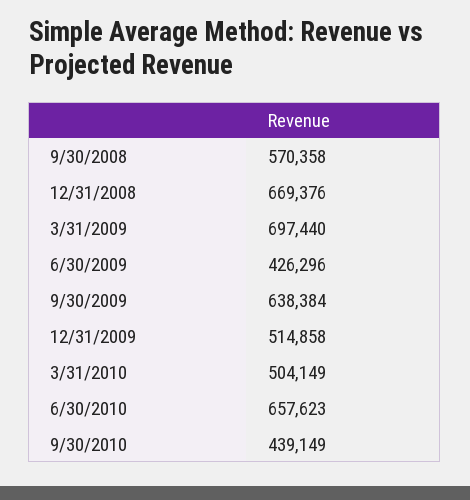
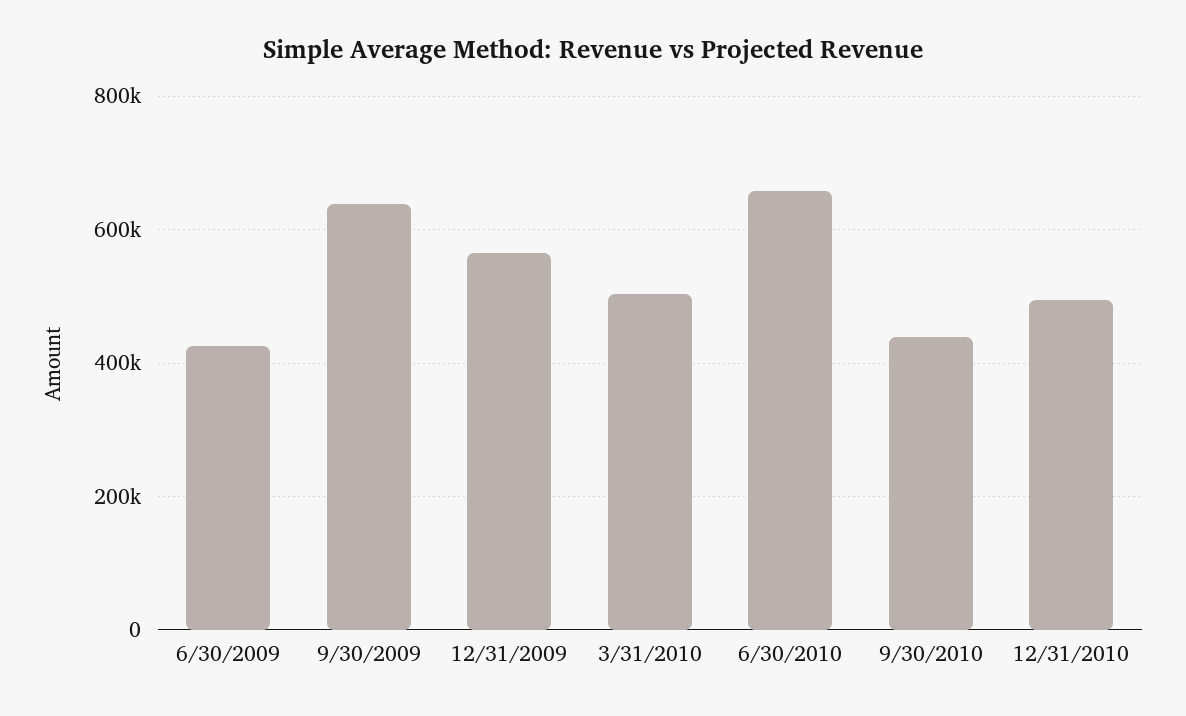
9/30/2008: 570358 -> none
12/31/2008: 669376 -> none
3/31/2009: 697440 -> none
12/31/2009: 514858 -> 560000
12/31/2010: none -> 500000

